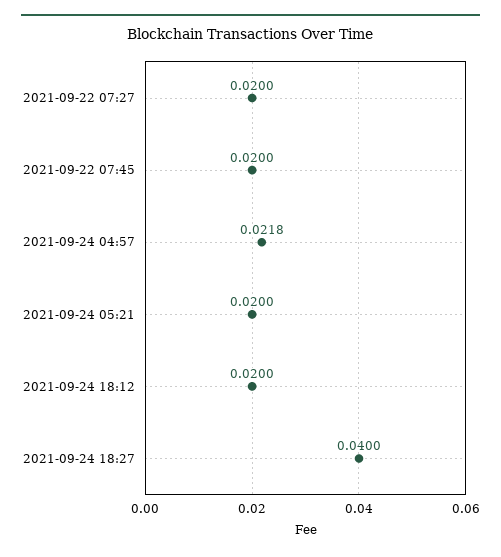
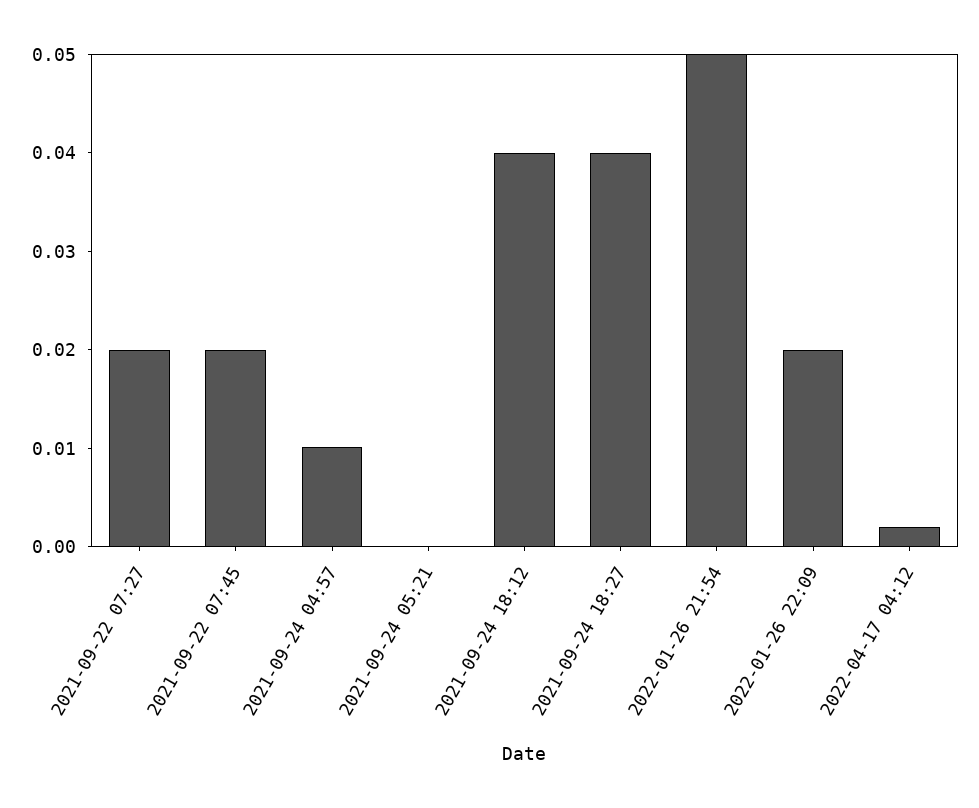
2021-09-24 04:57: 0.0218 -> 0.01
2021-09-24 05:21: 0.02 -> 0
2021-09-24 18:12: 0.02 -> 0.04
2022-01-26 21:54: none -> 0.05
2022-01-26 22:09: none -> 0.02
2022-04-17 04:12: none -> 0.002

